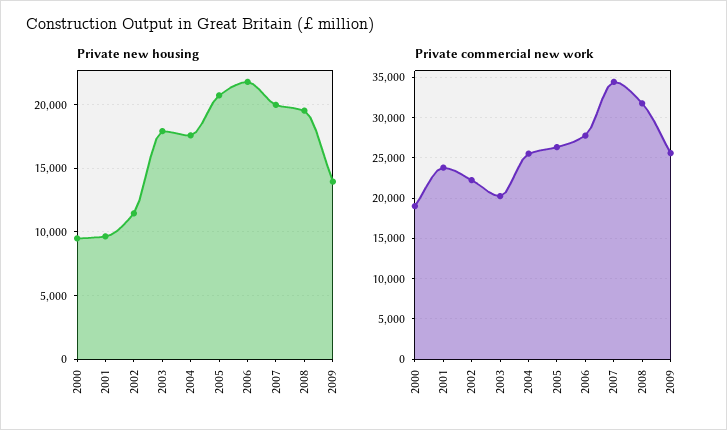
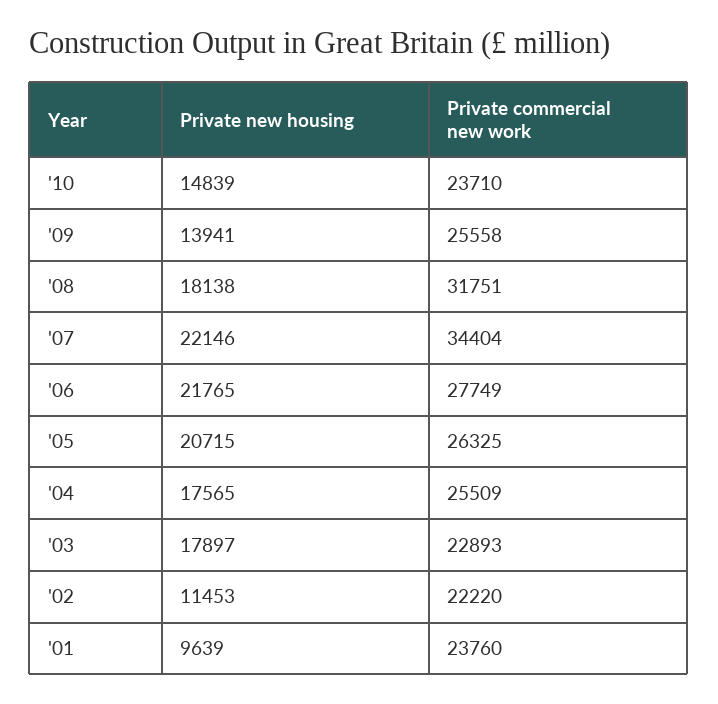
Private new housing, 2000: 9500 -> none
Private new housing, 2007: 20000 -> 22146
Private new housing, 2008: 19500 -> 18138
Private commercial new work, 2000: 19000 -> none
Private commercial new work, 2003: 20000 -> 22893
Private new housing, '10: none -> 14839
Private commercial new work, '10: none -> 23710

